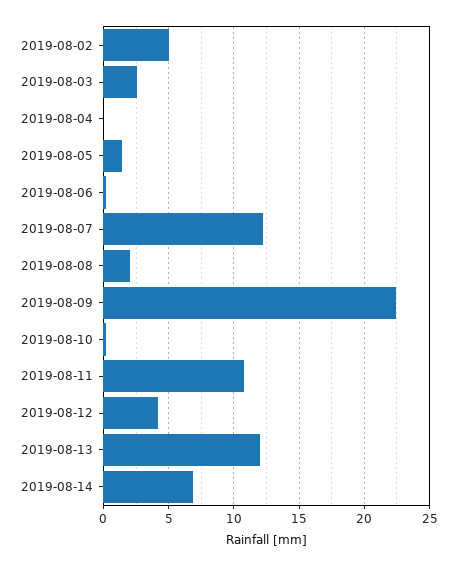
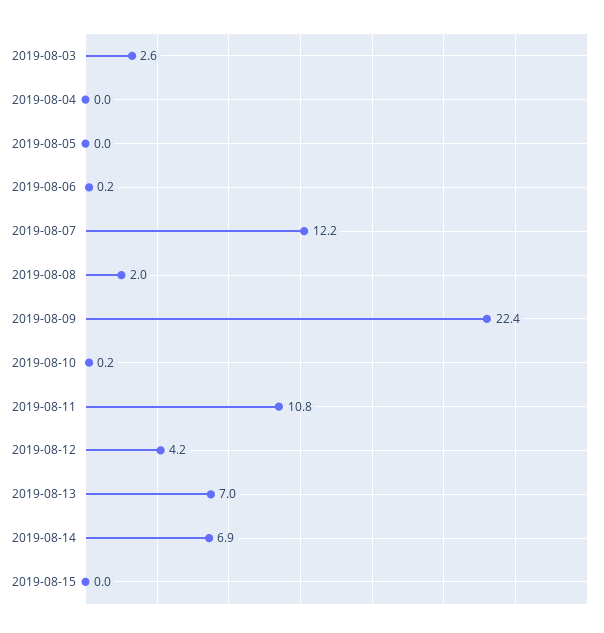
2019-08-02: 5 -> none
2019-08-05: 1.5 -> 0
2019-08-13: 12 -> 7
2019-08-15: none -> 0

